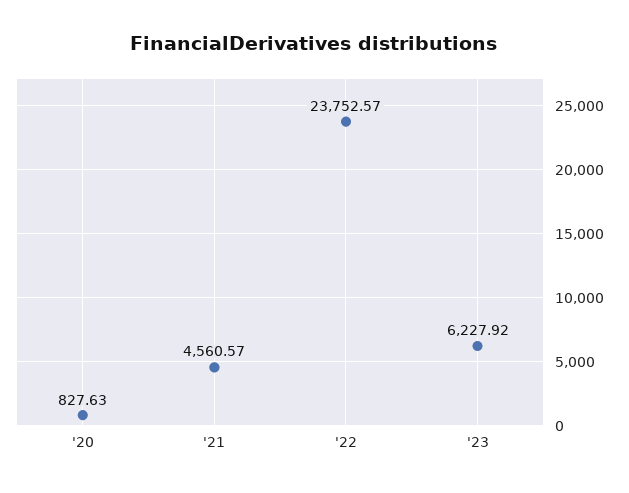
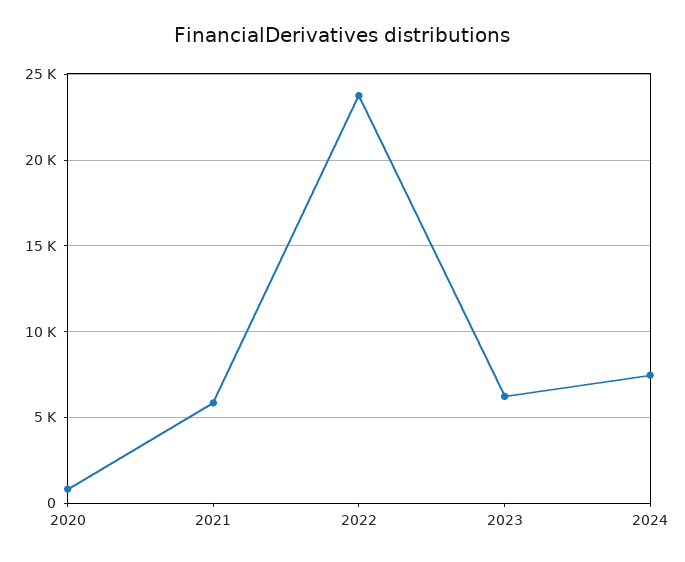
'21: 4560.57 -> 6000
2024: none -> 7500

